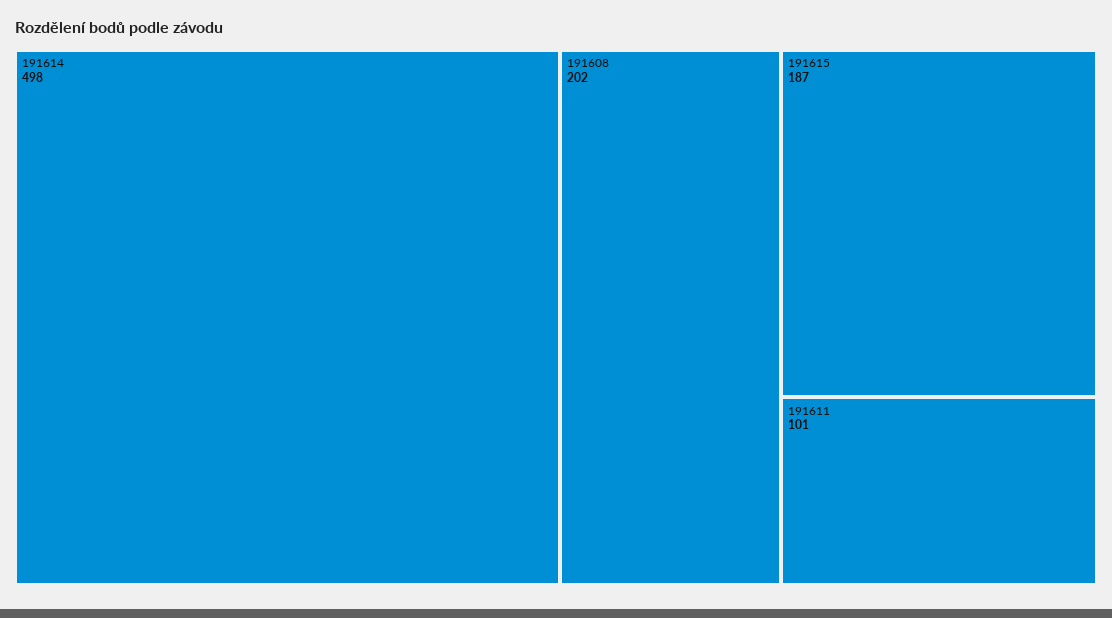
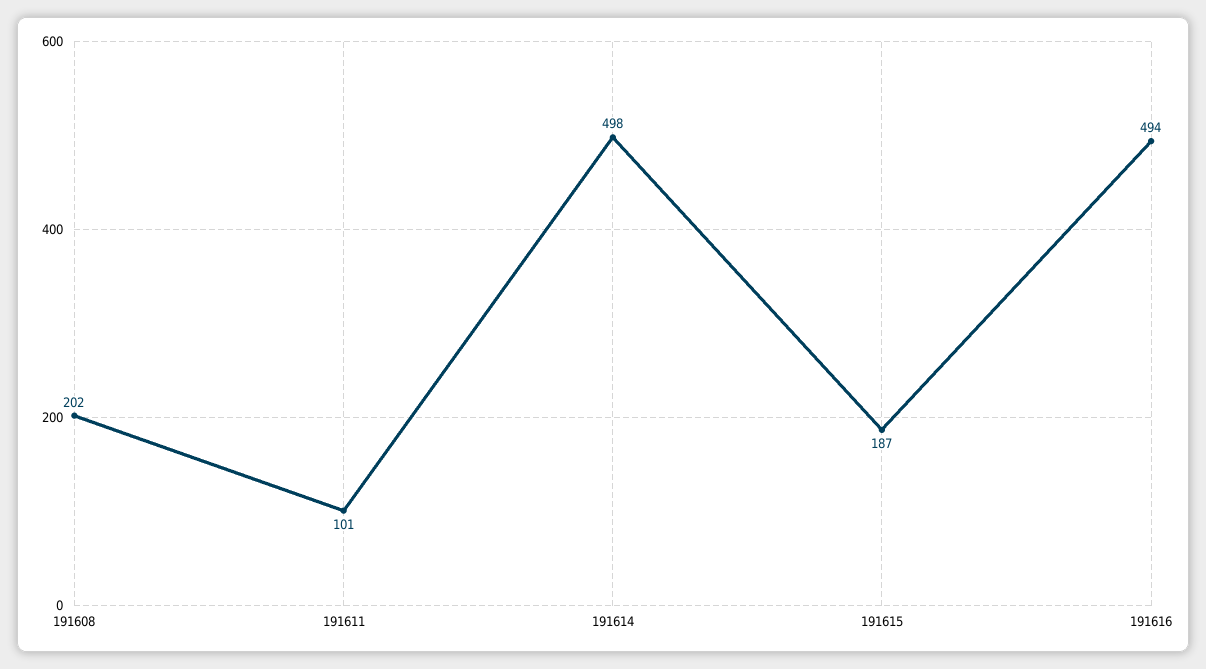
191616: none -> 494

